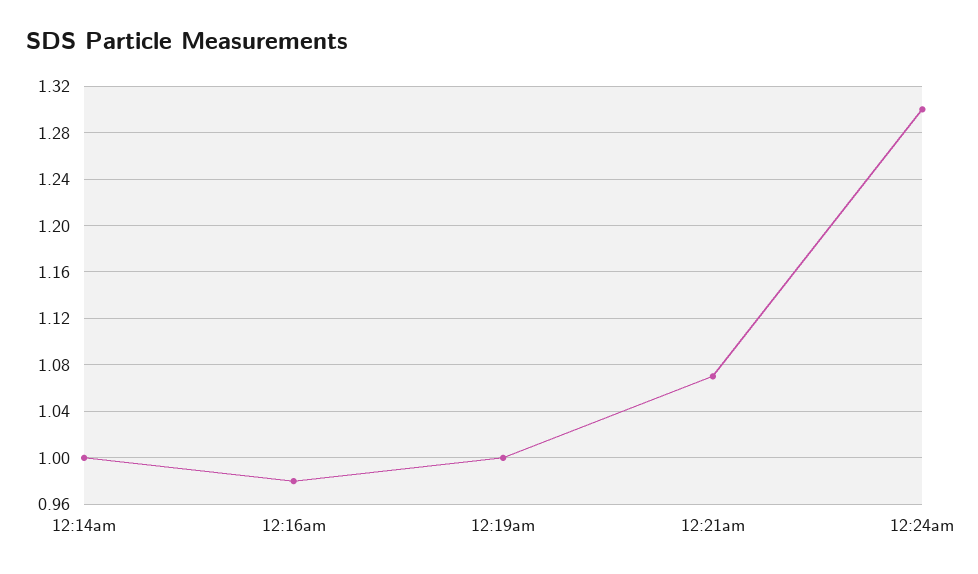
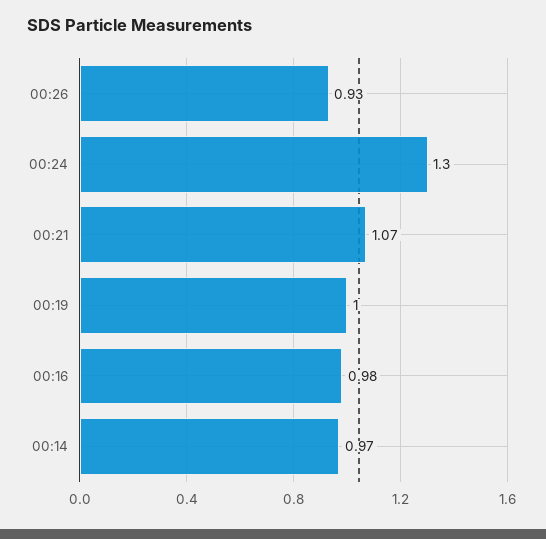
12:14am: 1 -> 0.97
00:26: none -> 0.93

